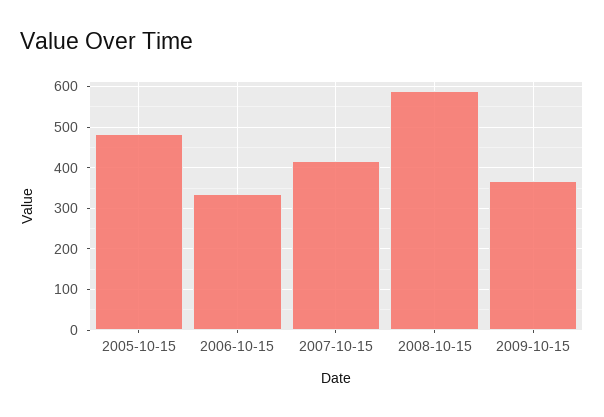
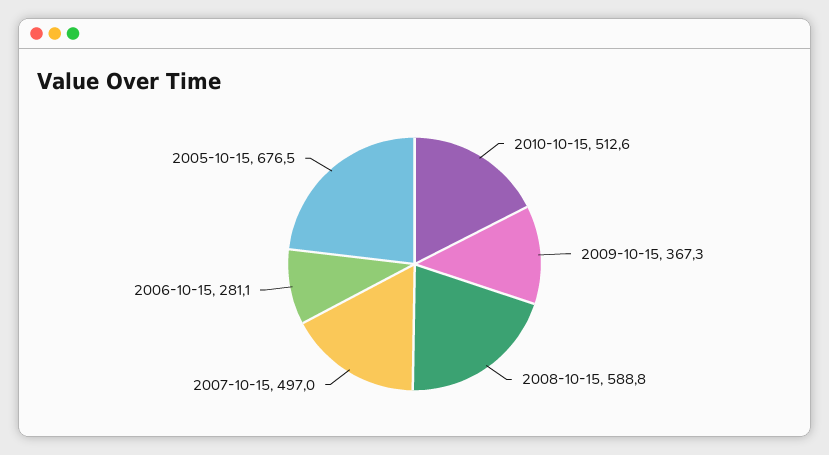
2005-10-15: 480 -> 676.5
2006-10-15: 340 -> 281.1
2007-10-15: 420 -> 497
2010-10-15: none -> 512.6

